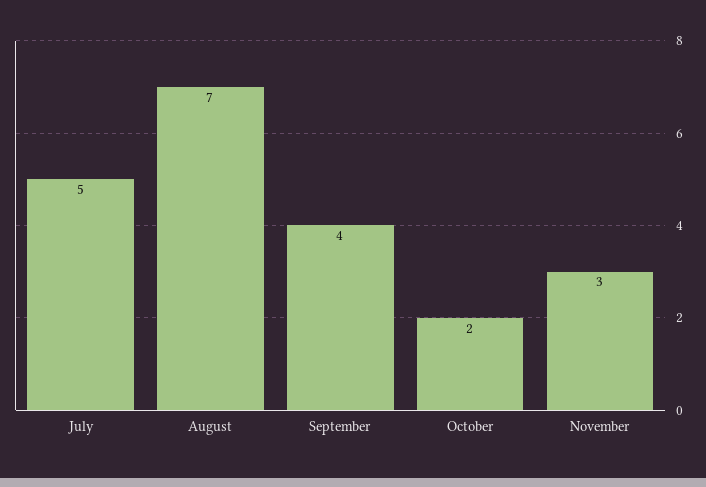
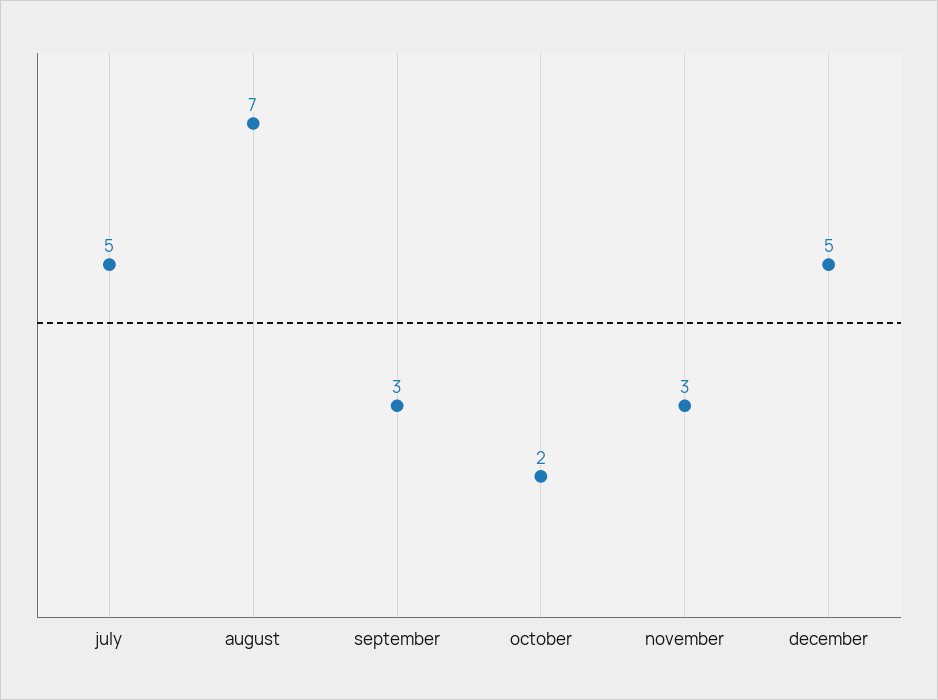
September: 4 -> 3
december: none -> 5

